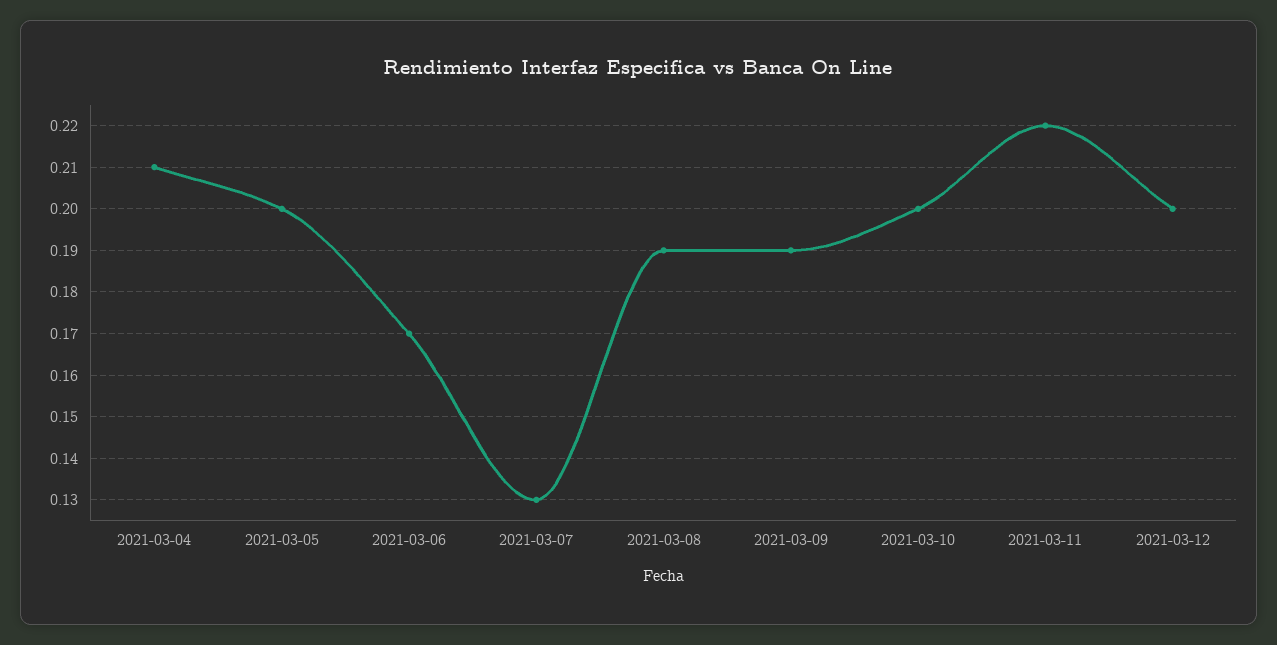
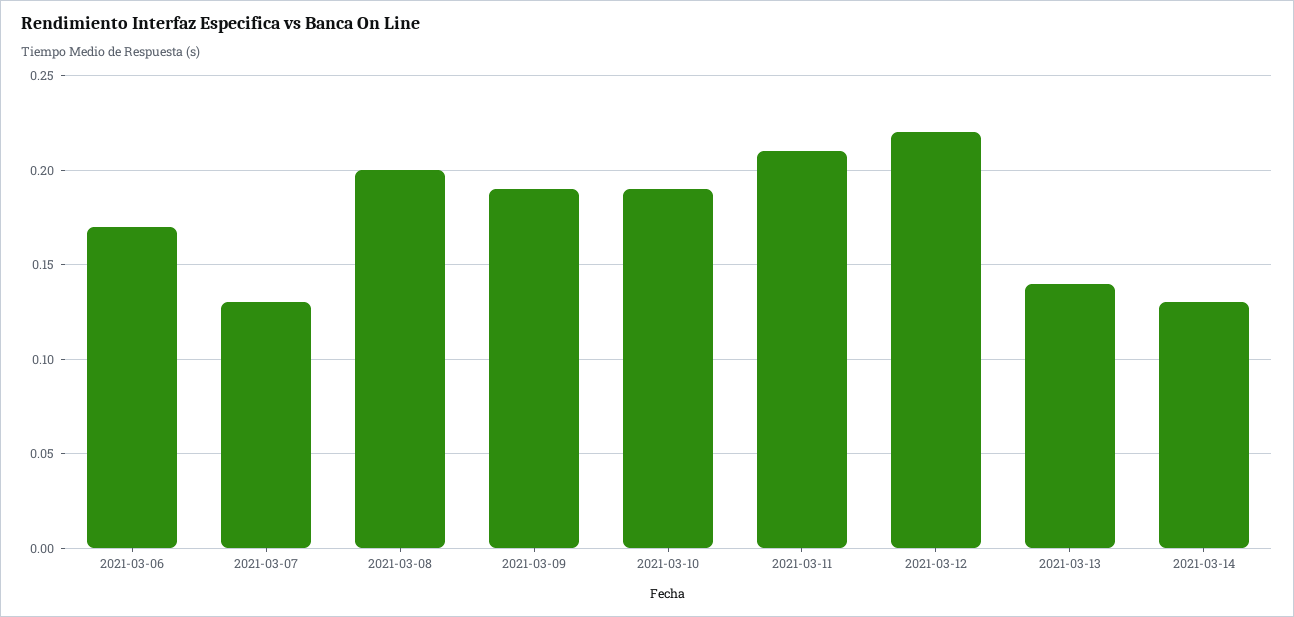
2021-03-04: 0.21 -> none
2021-03-05: 0.2 -> none
2021-03-08: 0.19 -> 0.2
2021-03-10: 0.2 -> 0.19
2021-03-11: 0.22 -> 0.21
2021-03-12: 0.2 -> 0.22
2021-03-13: none -> 0.14
2021-03-14: none -> 0.13

